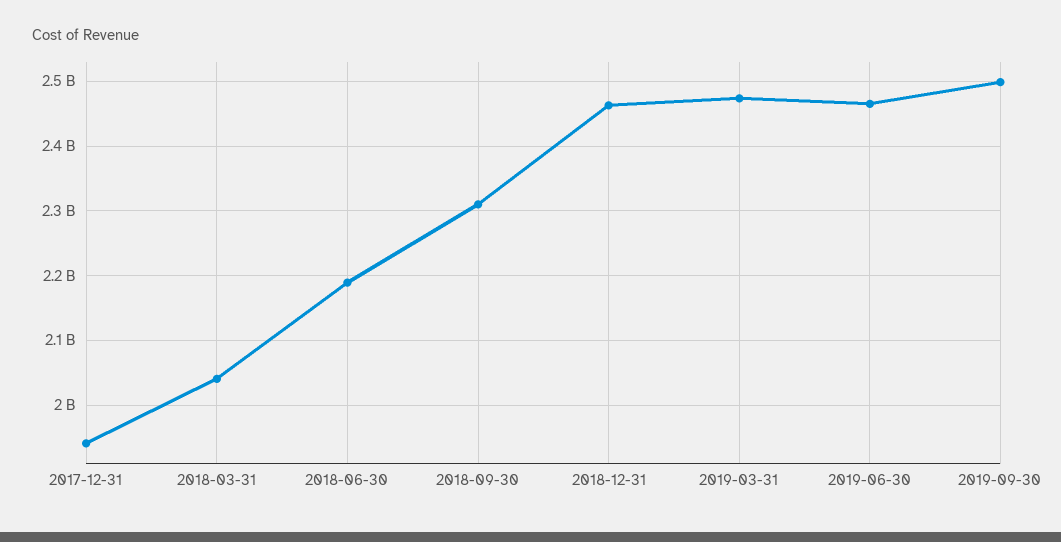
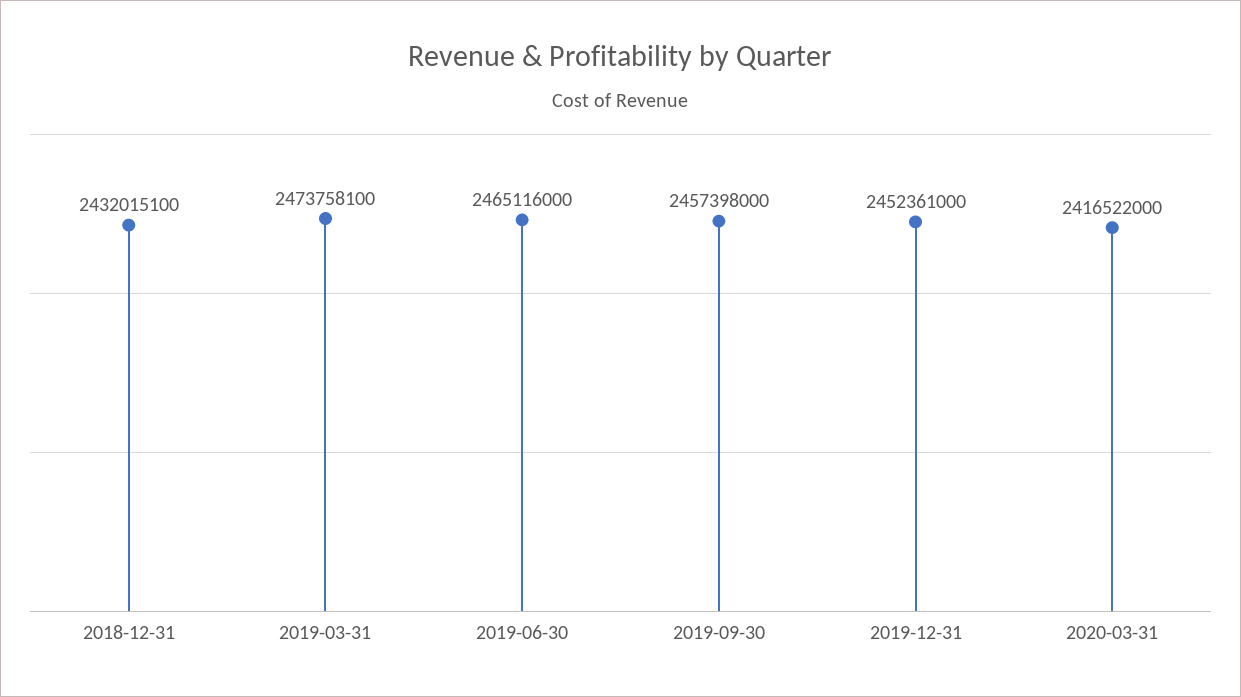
2017-12-31: 1940000000 -> none
2018-03-31: 2040000000 -> none
2018-06-30: 2190000000 -> none
2018-09-30: 2310000000 -> none
2018-12-31: 2460000000 -> 2432015100
2019-09-30: 2500000000 -> 2457398000
2019-12-31: none -> 2452361000
2020-03-31: none -> 2416522000

